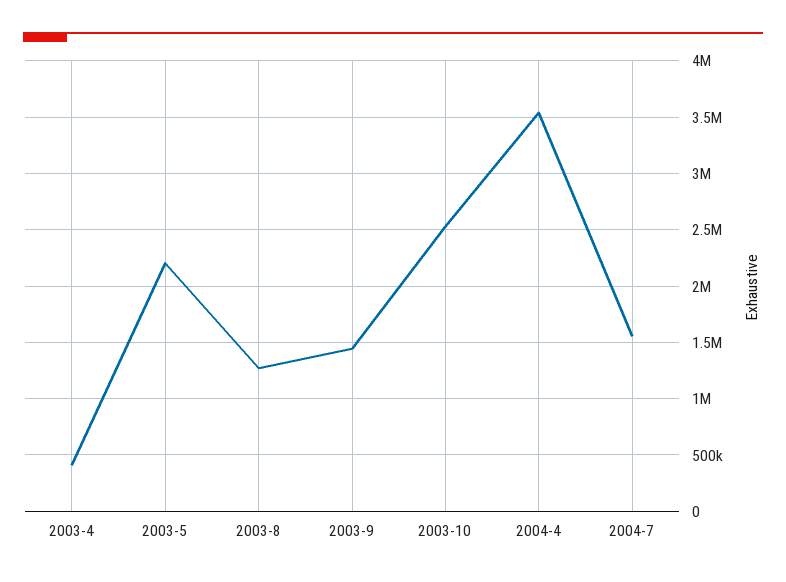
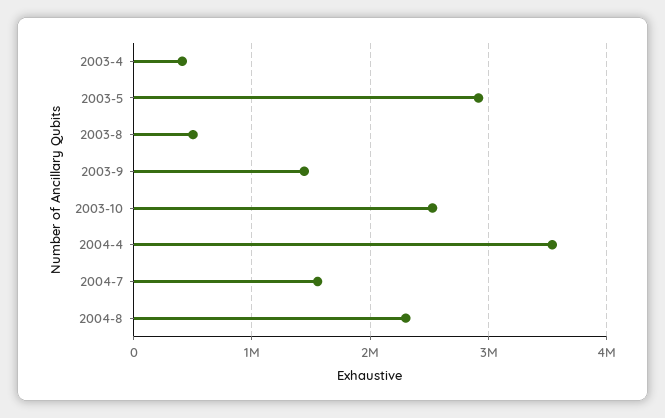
2003-5: 2200000 -> 2900000
2003-8: 1300000 -> 500000
2004-8: none -> 2300000

